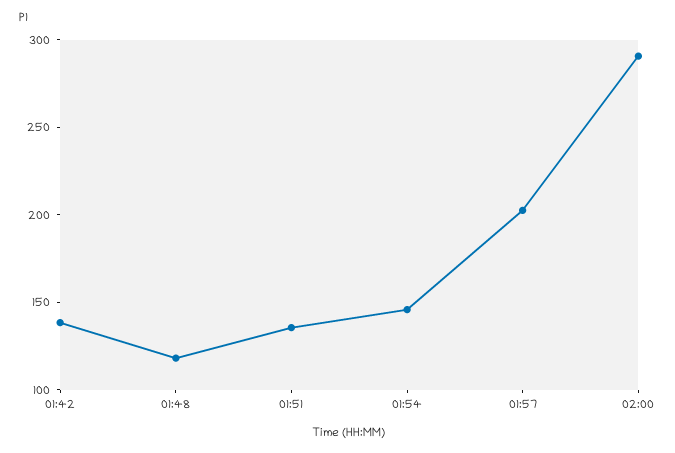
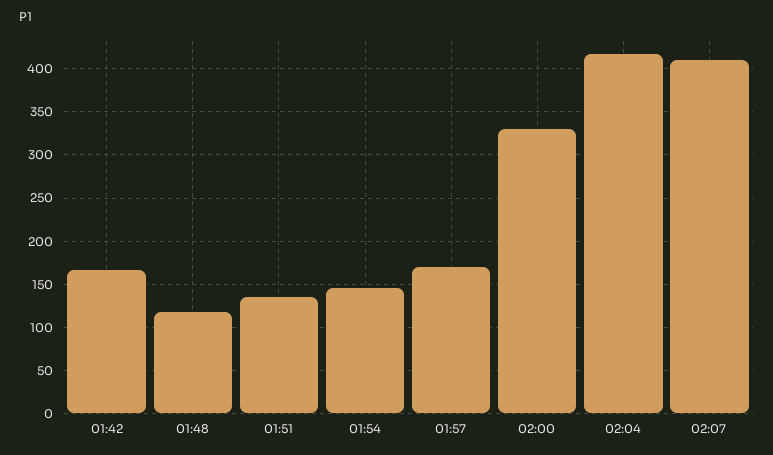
01:42: 140 -> 170
01:57: 200 -> 170
02:00: 290 -> 330
02:04: none -> 420
02:07: none -> 410

